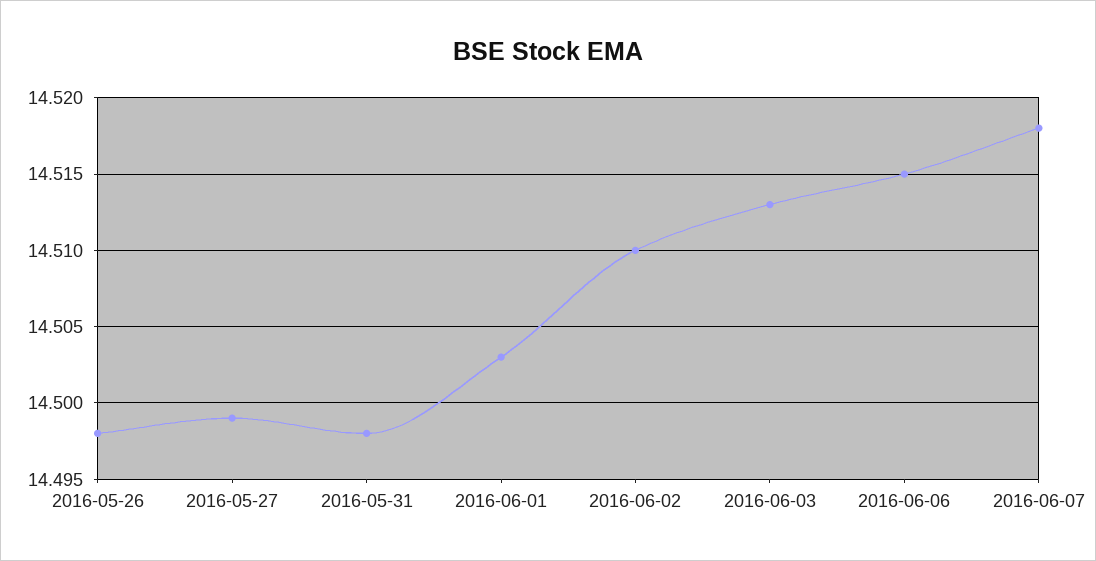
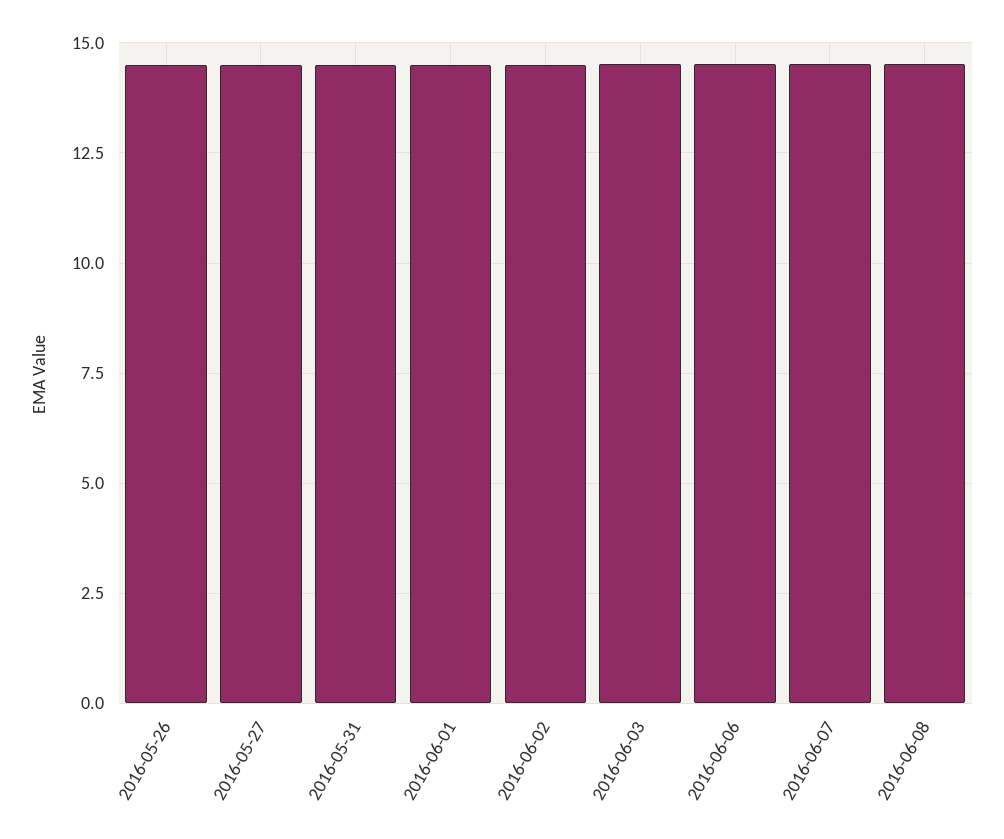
2016-06-08: none -> 14.5

